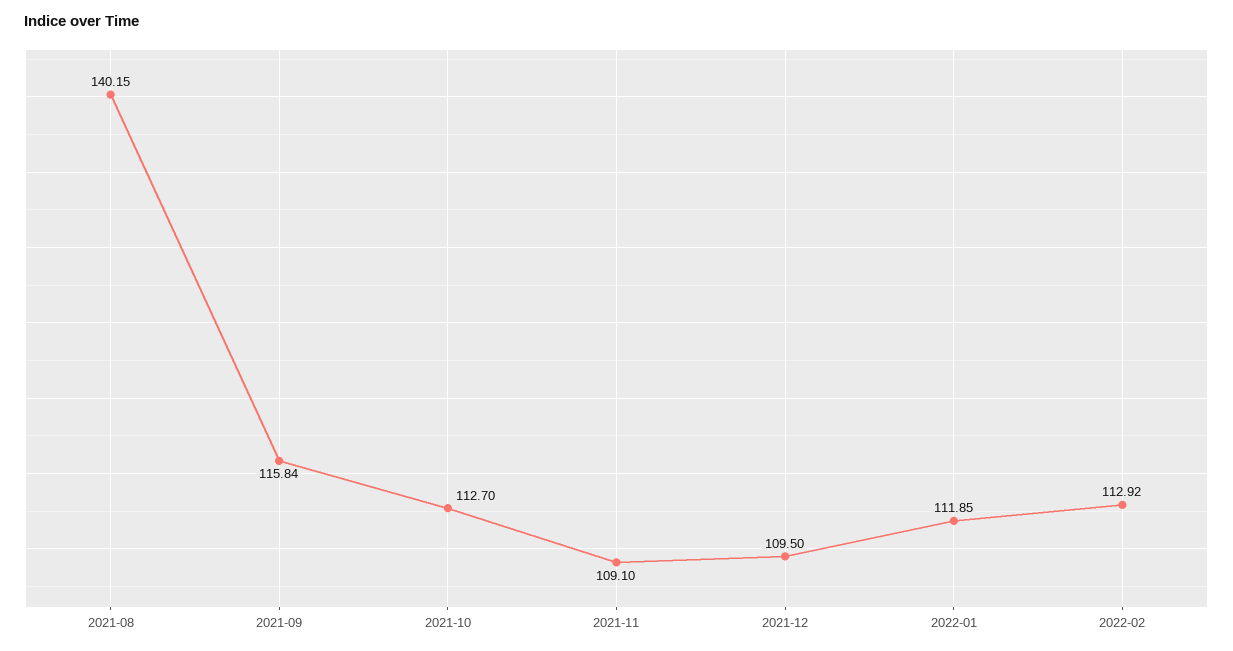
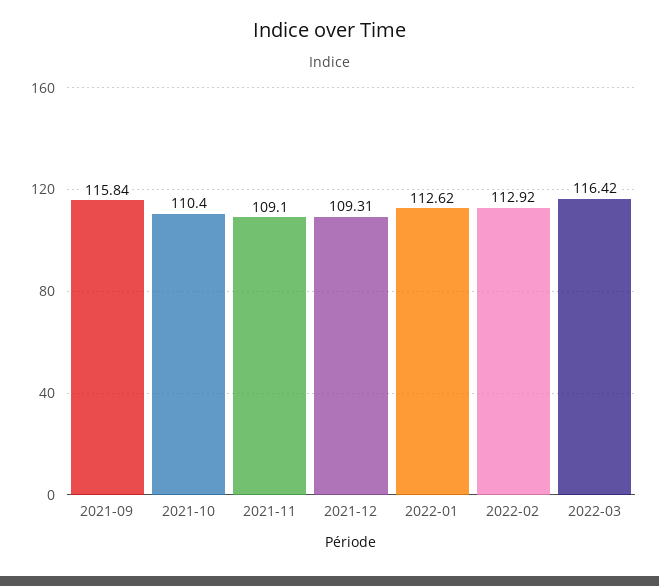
2021-08: 140.15 -> none
2021-10: 112.7 -> 110.4
2021-12: 109.5 -> 109.31
2022-01: 111.85 -> 112.62
2022-03: none -> 116.42

